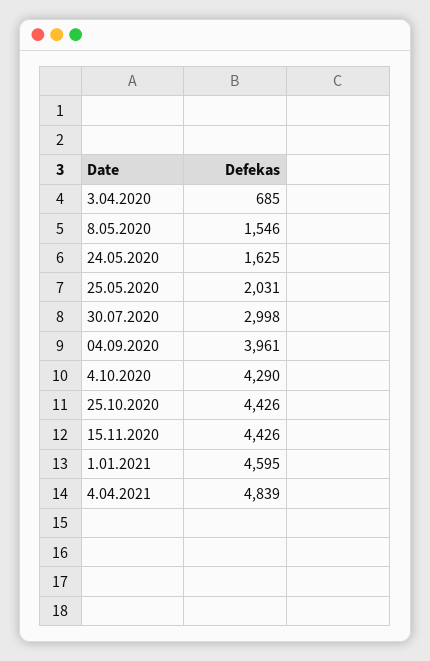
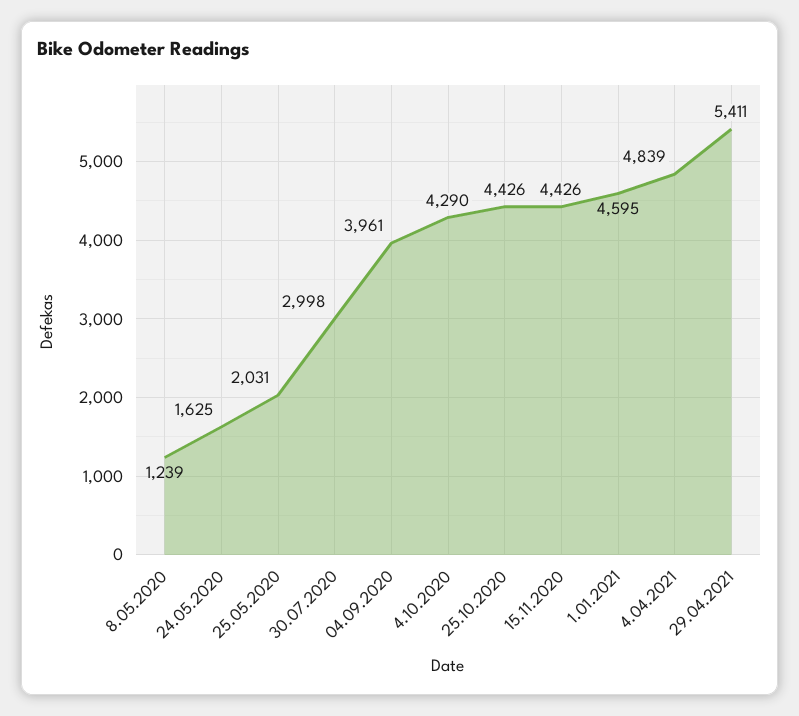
3.04.2020: 685 -> none
8.05.2020: 1546 -> 1239
29.04.2021: none -> 5411

